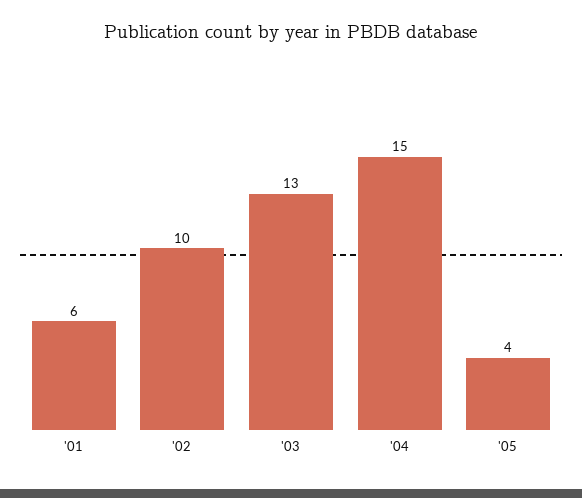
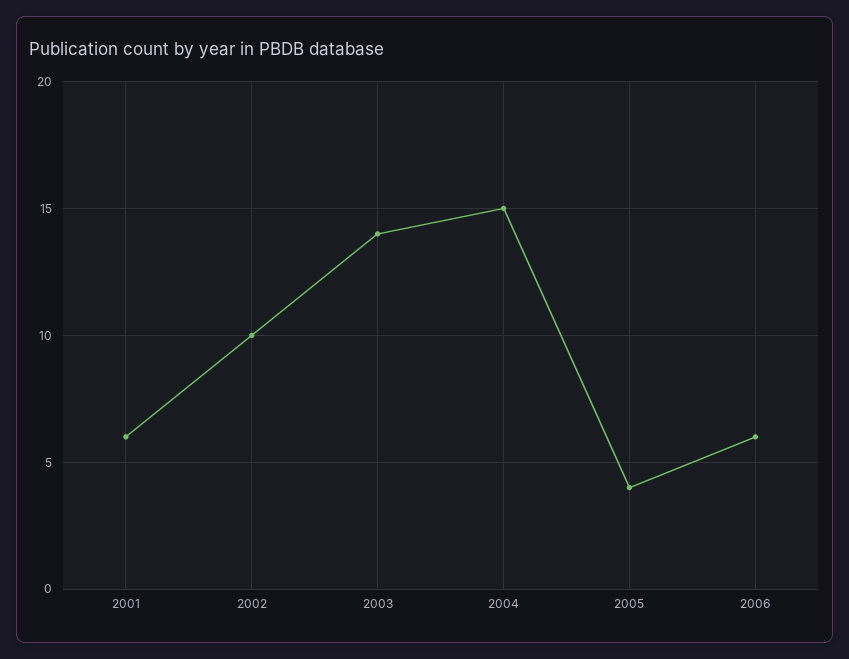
'03: 13 -> 14
2006: none -> 6

